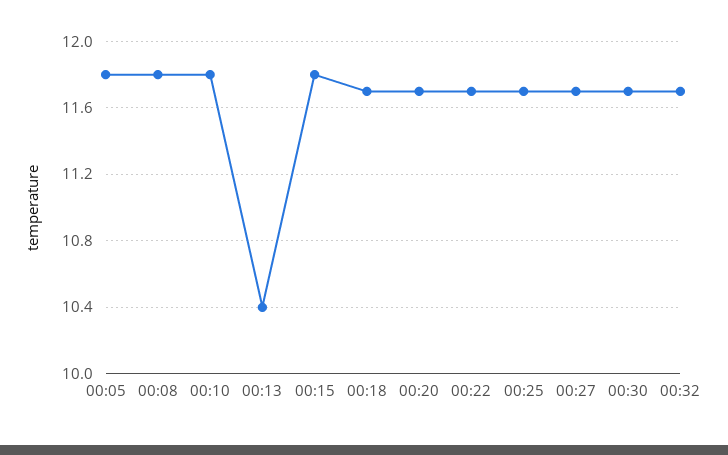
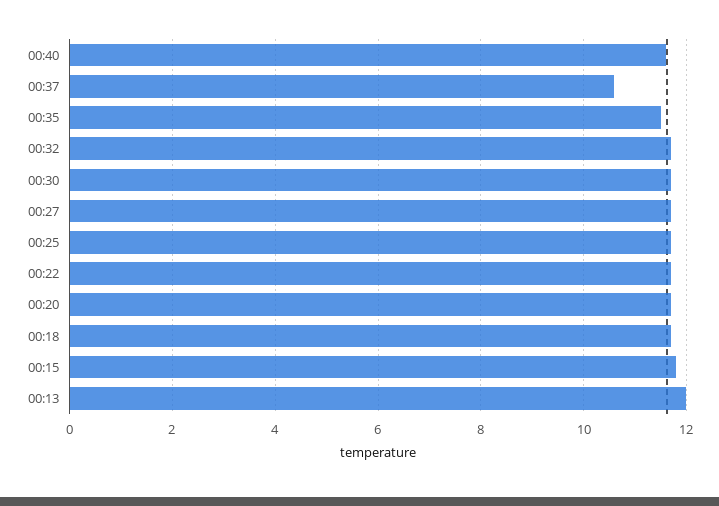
00:05: 11.8 -> none
00:08: 11.8 -> none
00:10: 11.8 -> none
00:13: 10.4 -> 12
00:40: none -> 11.5
00:37: none -> 10.5
00:35: none -> 11.5

